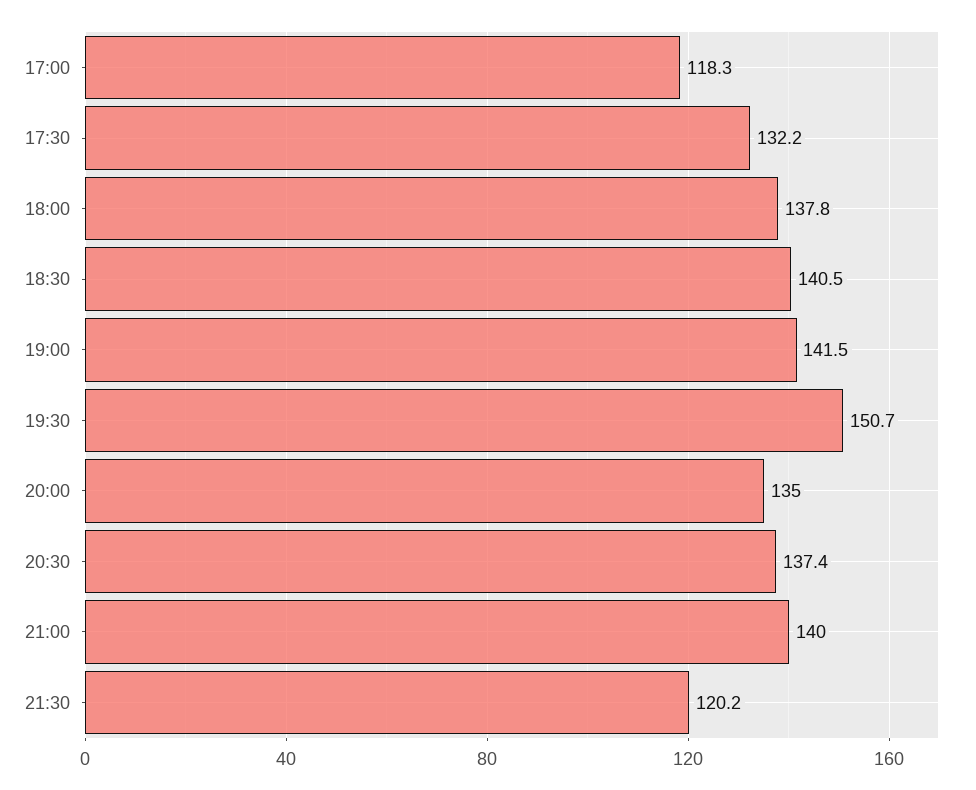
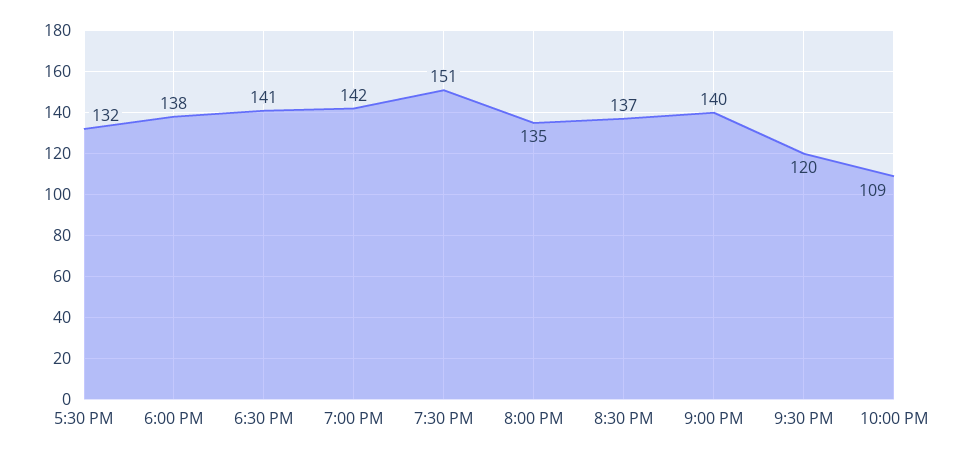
17:00: 118.3 -> none
10:00 PM: none -> 109

